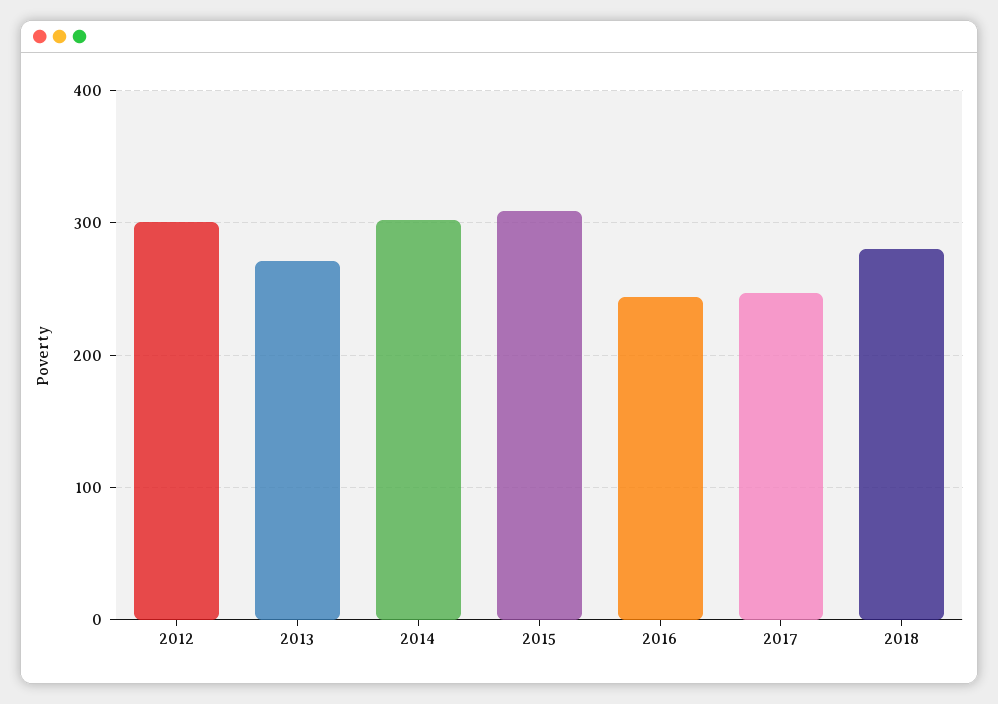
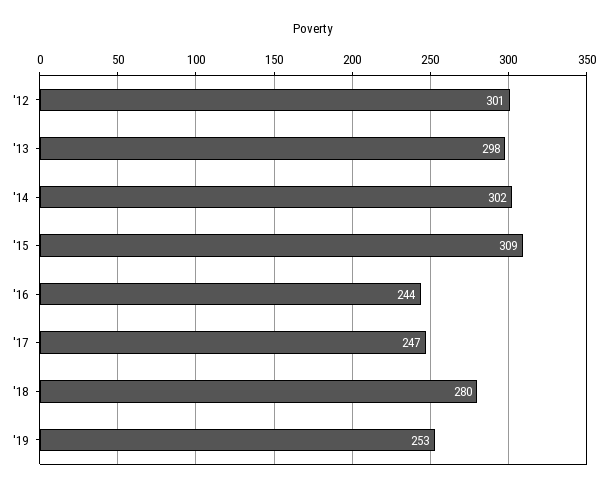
2013: 270 -> 298
'19: none -> 253

